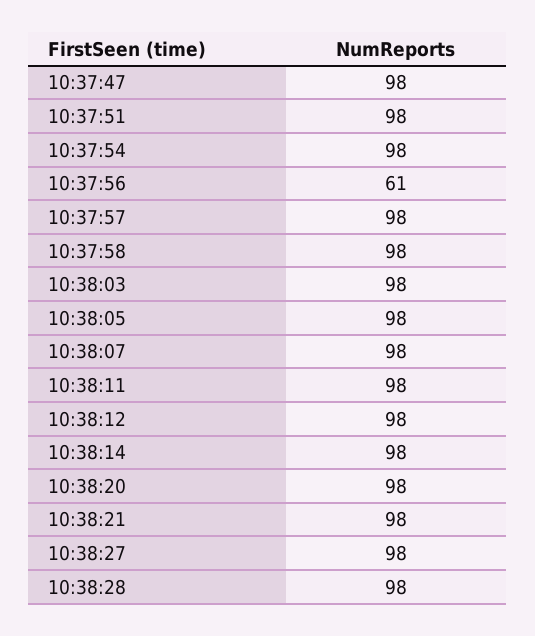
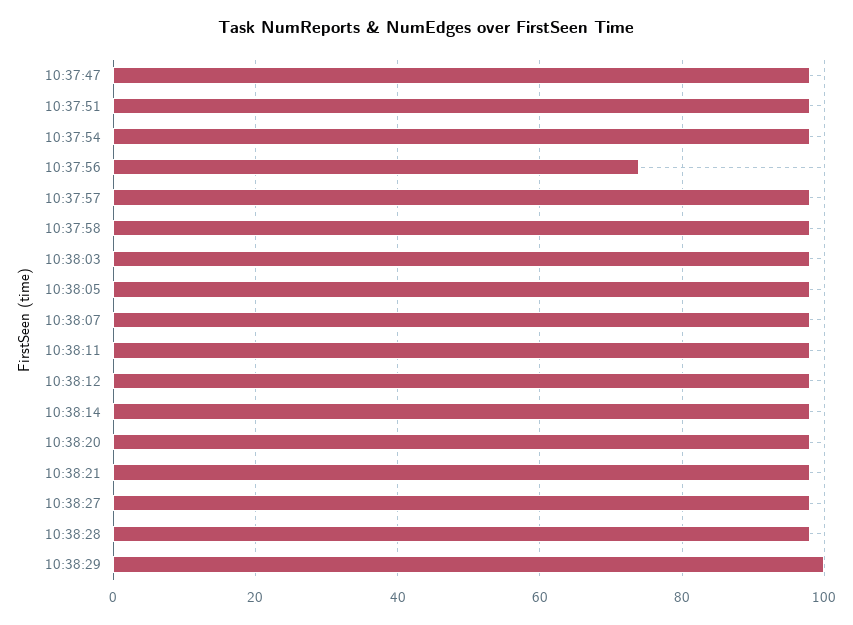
10:37:56: 61 -> 75
10:38:29: none -> 100

